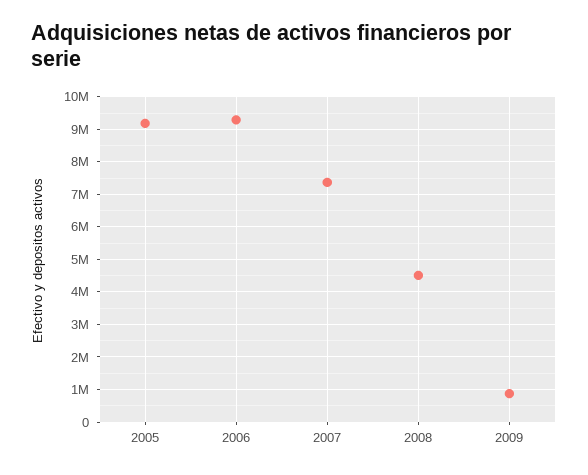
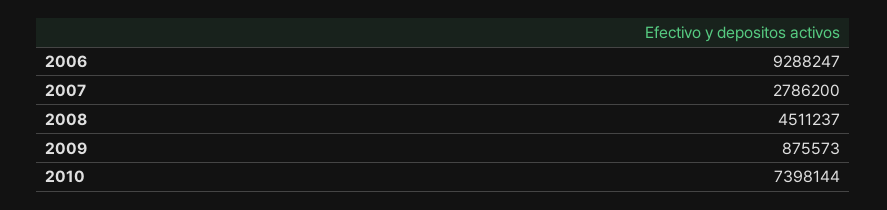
2005: 9200000 -> none
2007: 7400000 -> 2786200
2010: none -> 7398144

